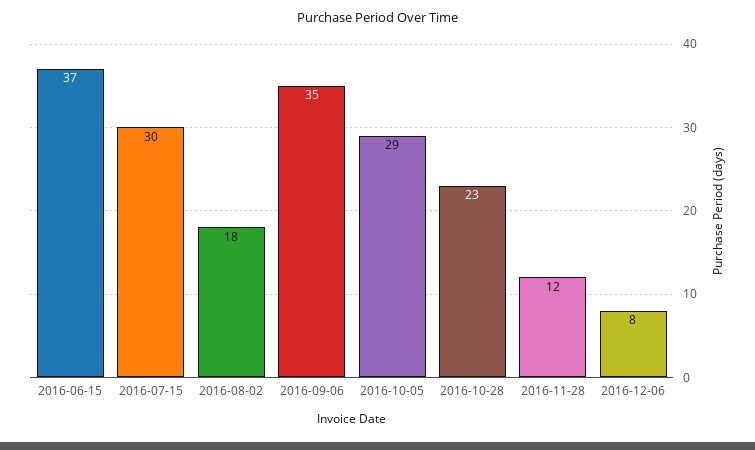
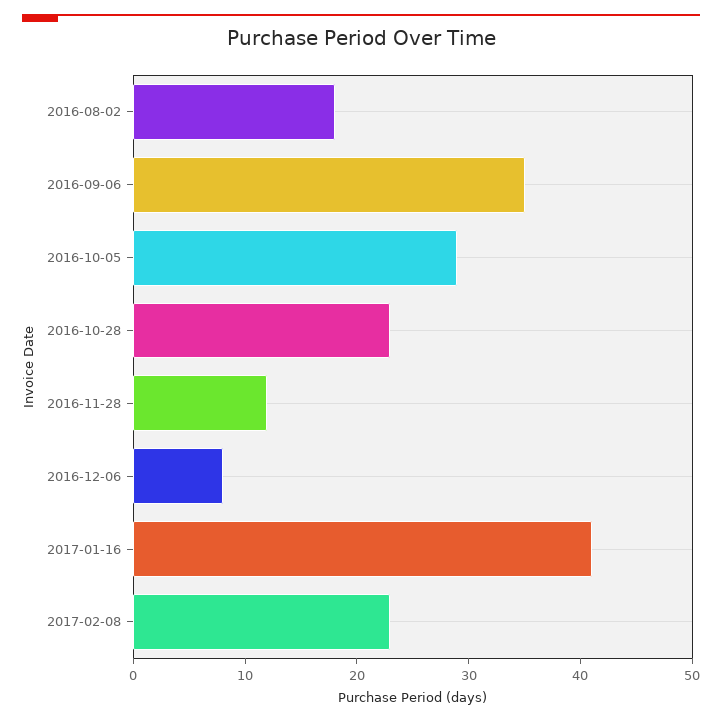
2016-06-15: 37 -> none
2016-07-15: 30 -> none
2017-01-16: none -> 41
2017-02-08: none -> 23

